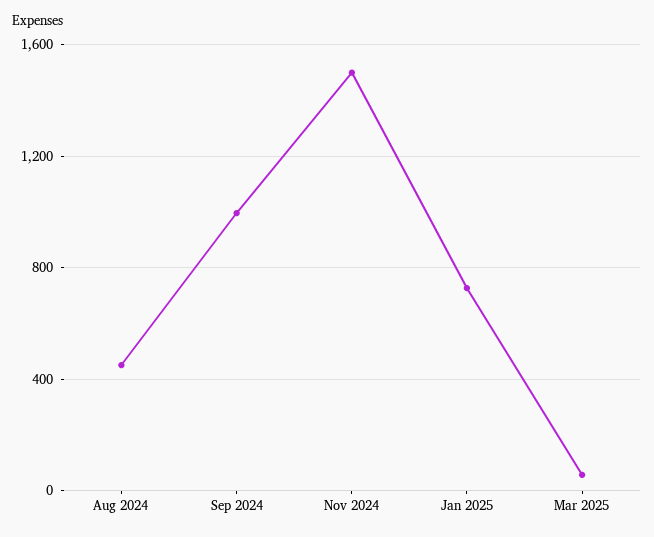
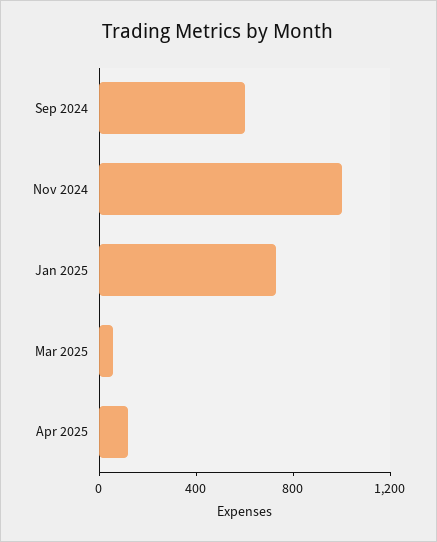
Aug 2024: 450 -> none
Sep 2024: 1000 -> 600
Nov 2024: 1500 -> 1000
Apr 2025: none -> 100

